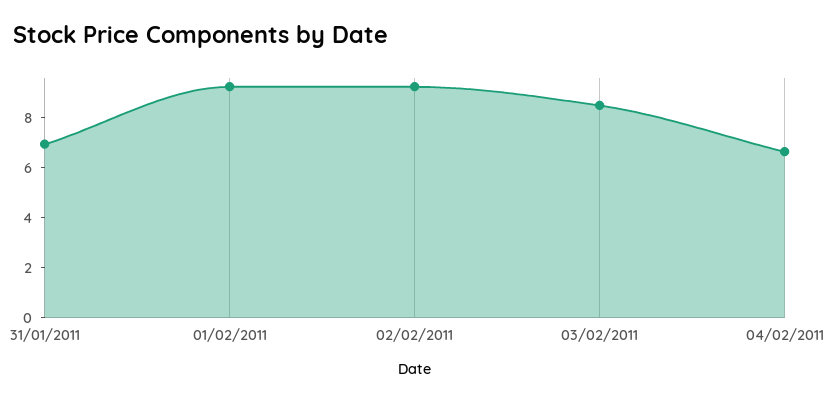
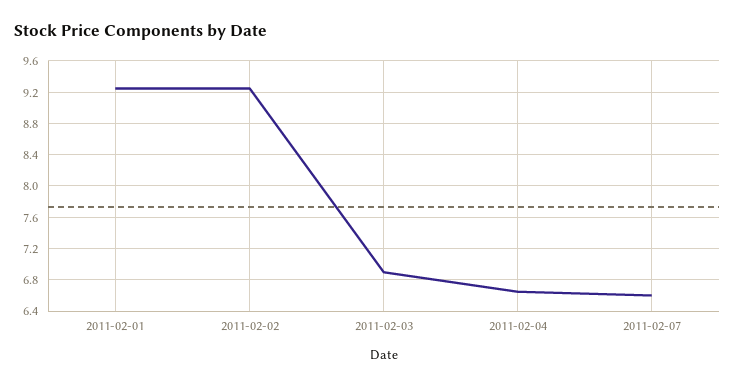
31/01/2011: 7 -> none
03/02/2011: 8.5 -> 6.9
2011-02-07: none -> 6.6

